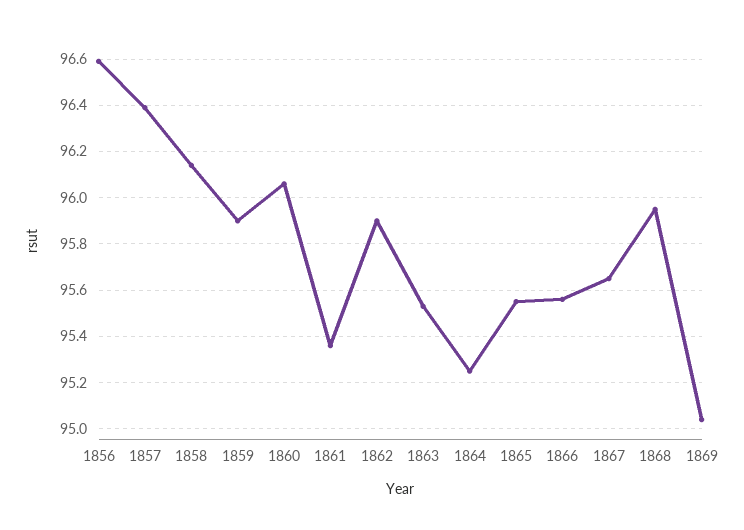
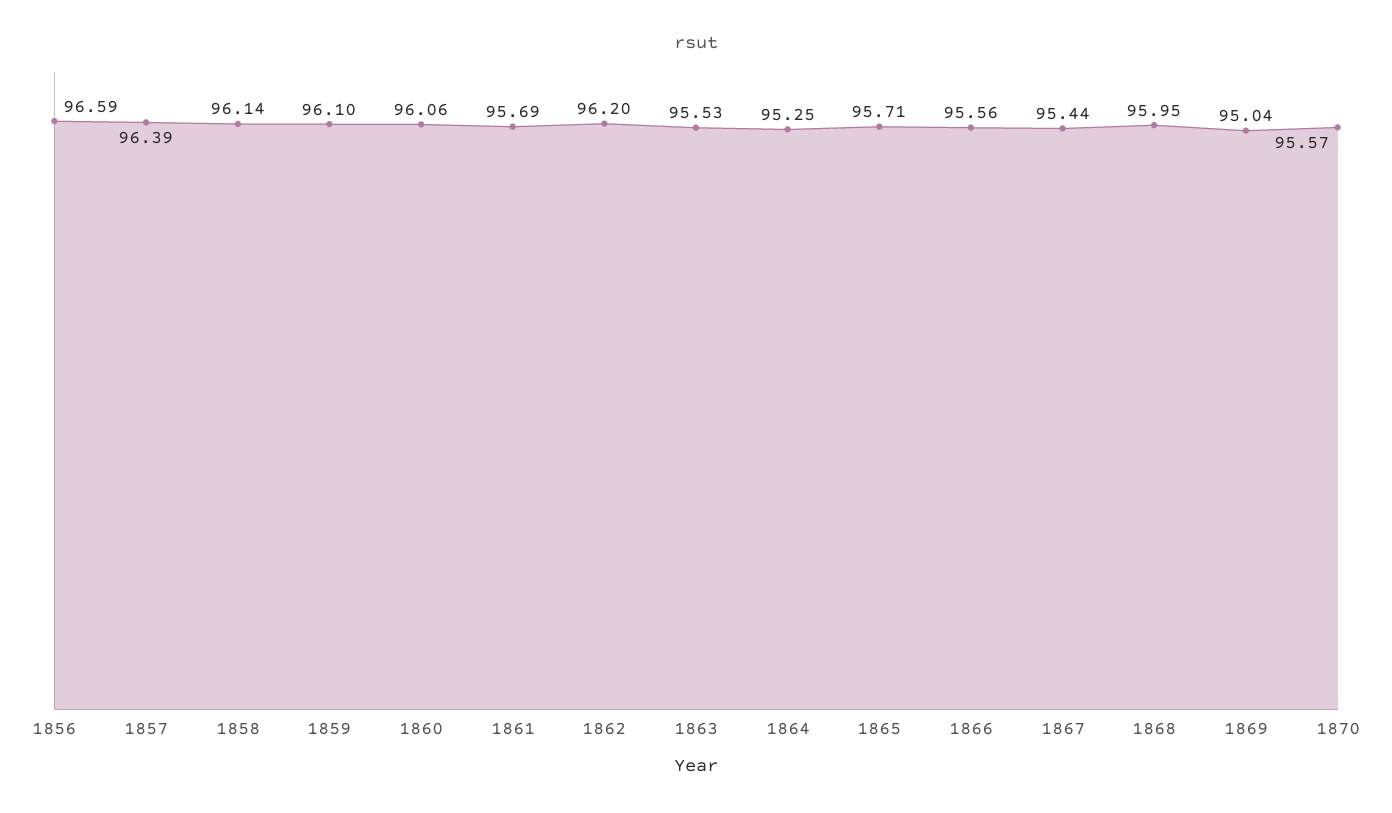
1859: 95.9 -> 96.1
1861: 95.35 -> 95.69
1862: 95.9 -> 96.2
1865: 95.55 -> 95.71
1867: 95.65 -> 95.44
1870: none -> 95.57

